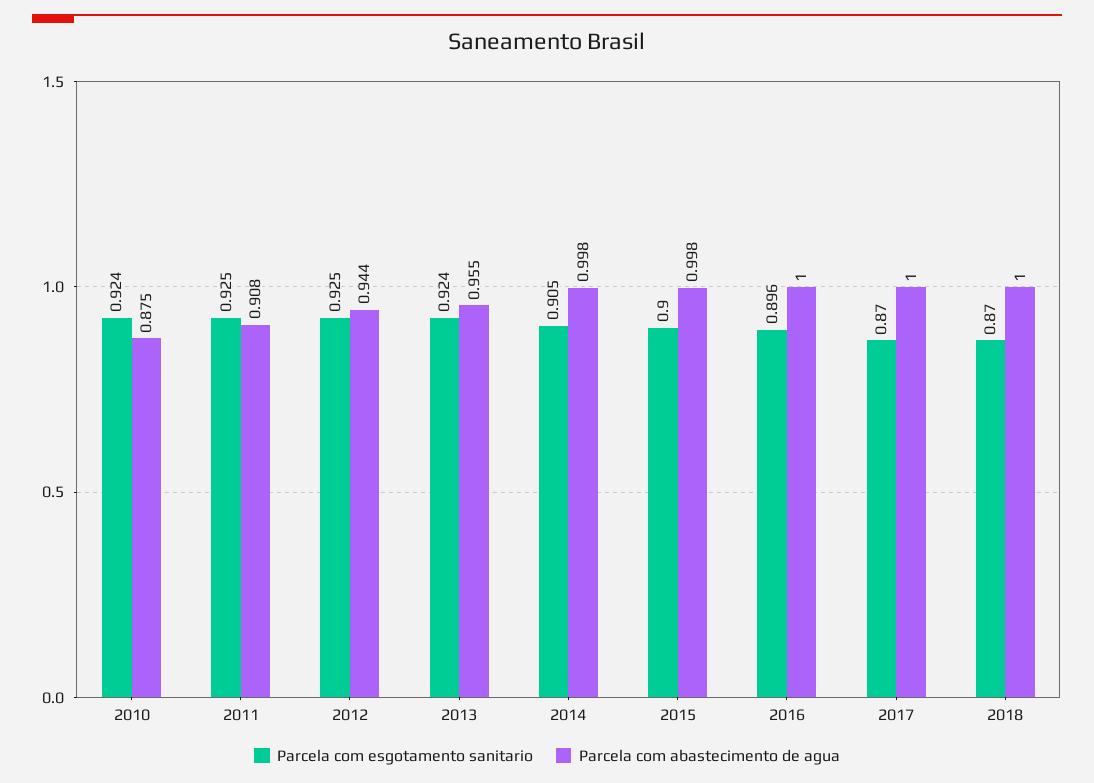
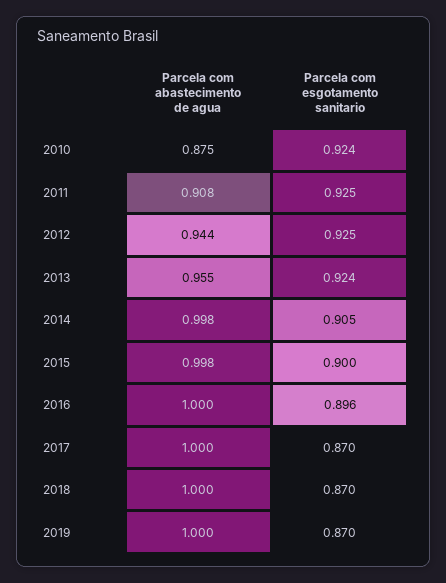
Parcela com abastecimento de agua, 2019: none -> 1
Parcela com esgotamento sanitario, 2019: none -> 0.87

